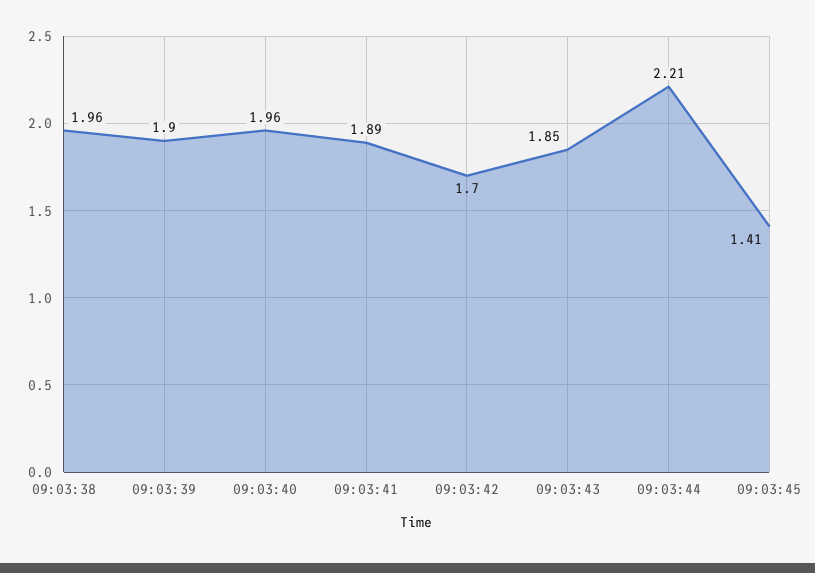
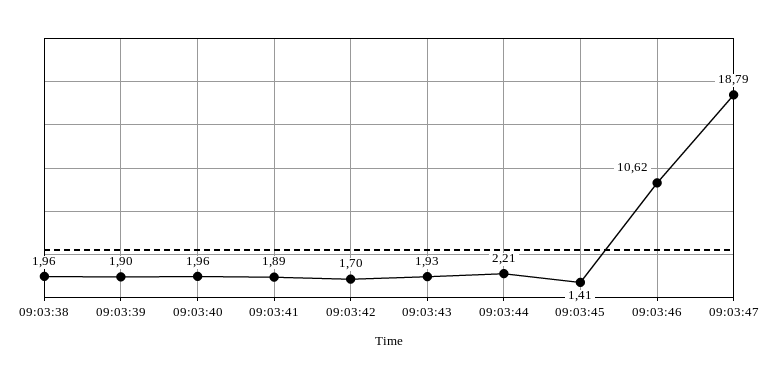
09:03:43: 1.85 -> 1.93
09:03:46: none -> 10.62
09:03:47: none -> 18.79

